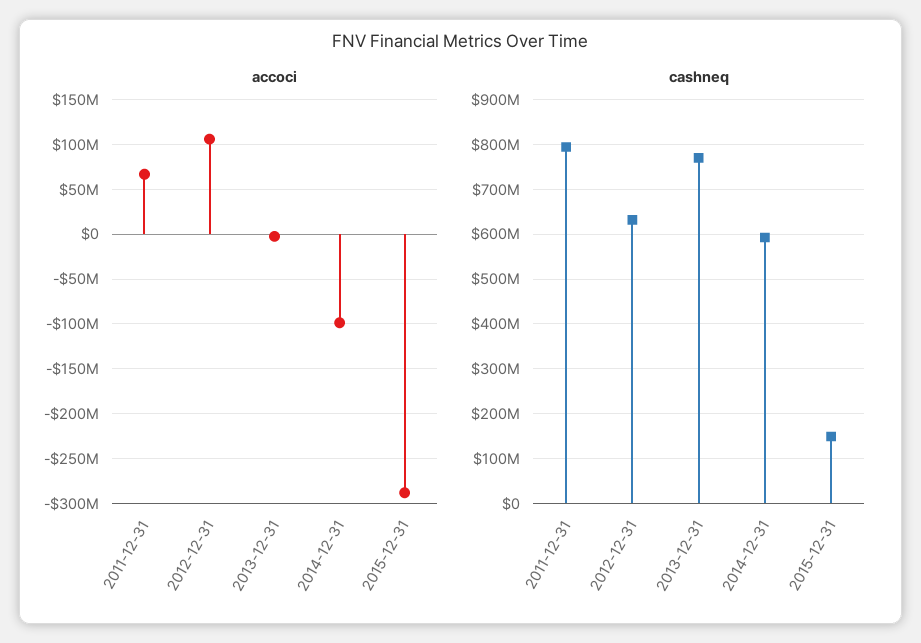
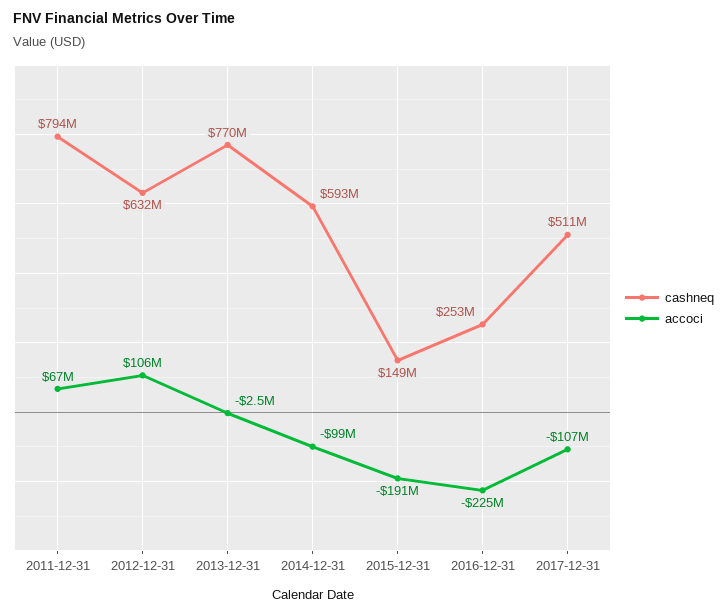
accoci, 2015-12-31: -290000000 -> -191000000
cashneq, 2016-12-31: none -> 253000000
accoci, 2016-12-31: none -> -225000000
cashneq, 2017-12-31: none -> 511000000
accoci, 2017-12-31: none -> -107000000

